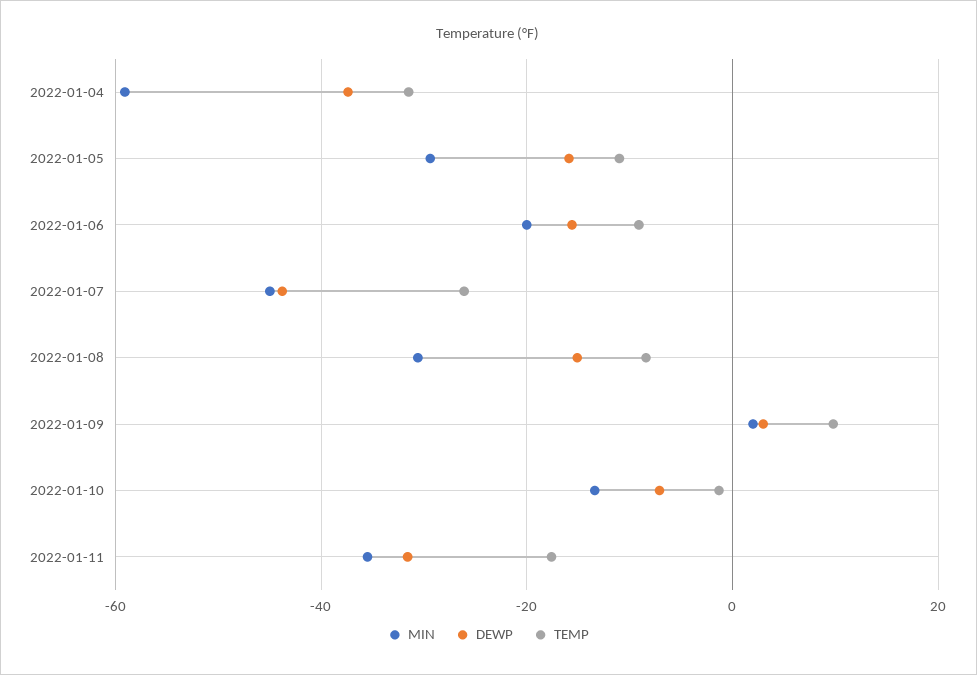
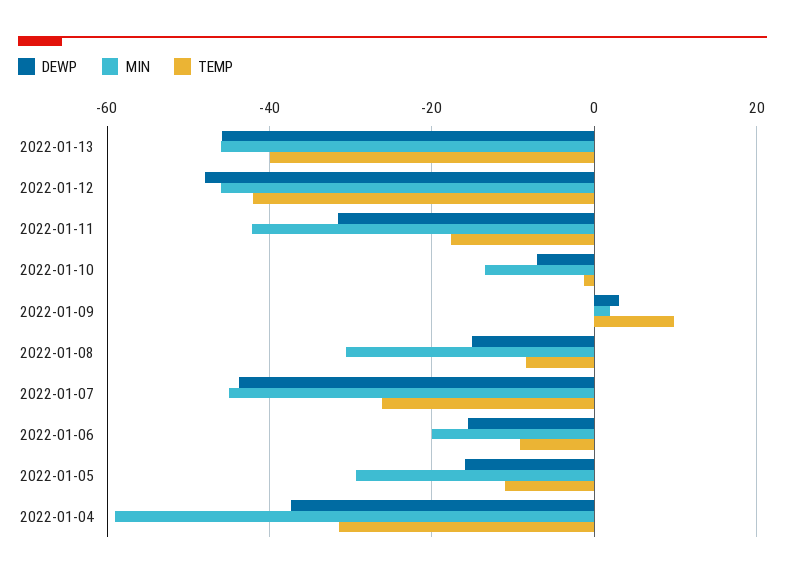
MIN, 2022-01-11: -36 -> -42
DEWP, 2022-01-13: none -> -46
MIN, 2022-01-13: none -> -46
TEMP, 2022-01-13: none -> -40
DEWP, 2022-01-12: none -> -48
MIN, 2022-01-12: none -> -46
TEMP, 2022-01-12: none -> -42

